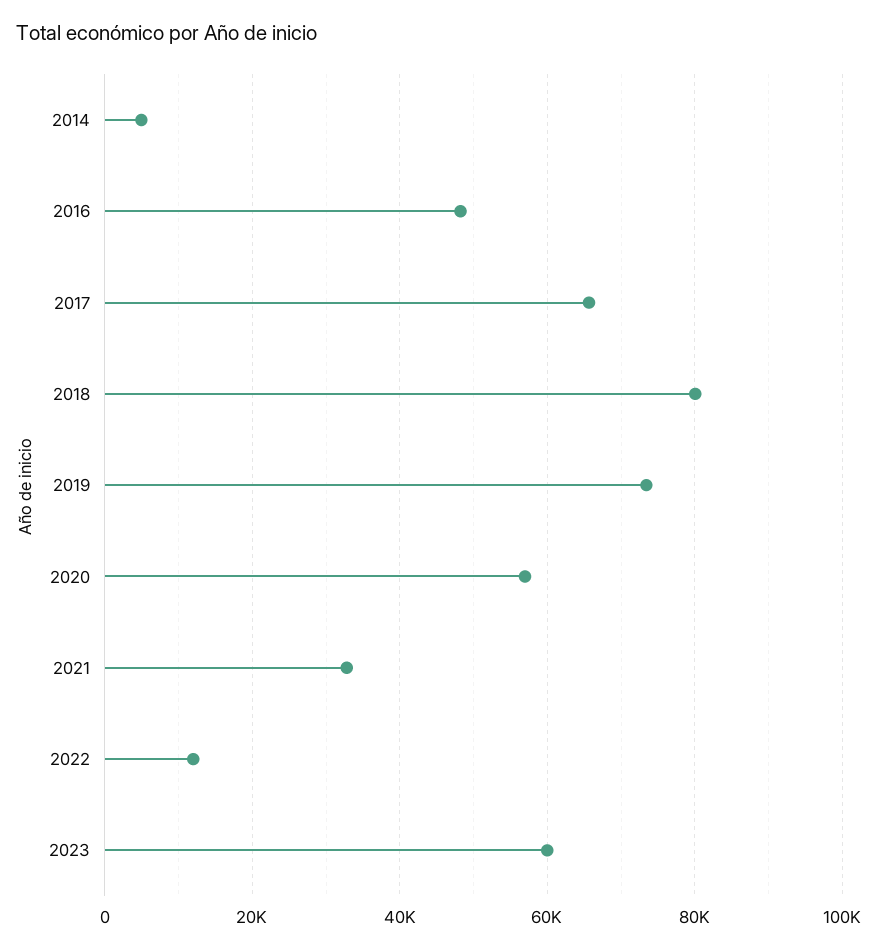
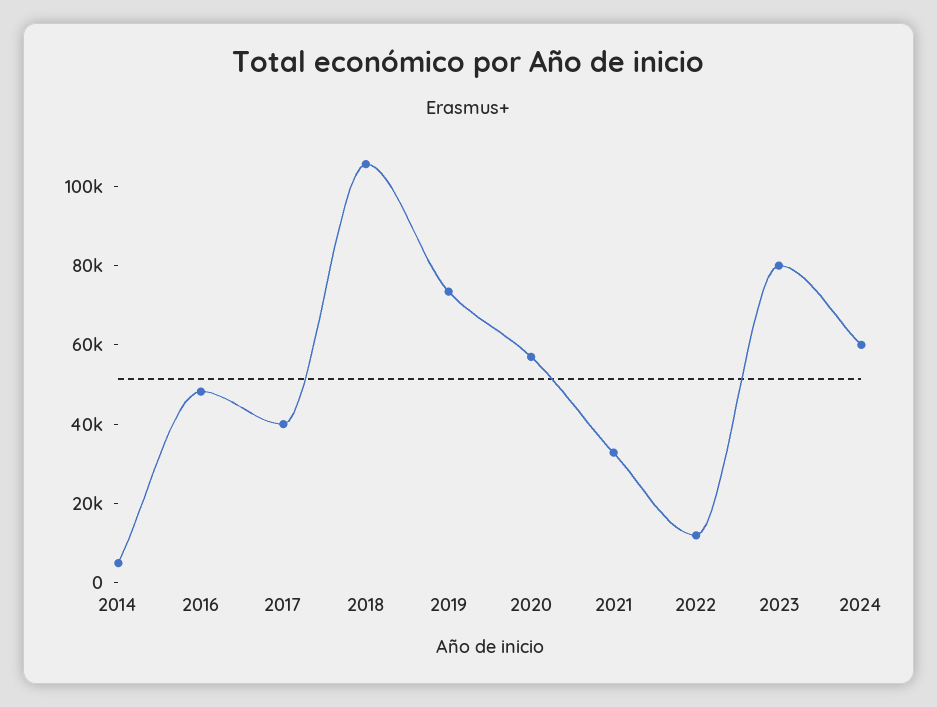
2017: 66000 -> 40000
2018: 80000 -> 105000
2023: 60000 -> 80000
2024: none -> 60000

